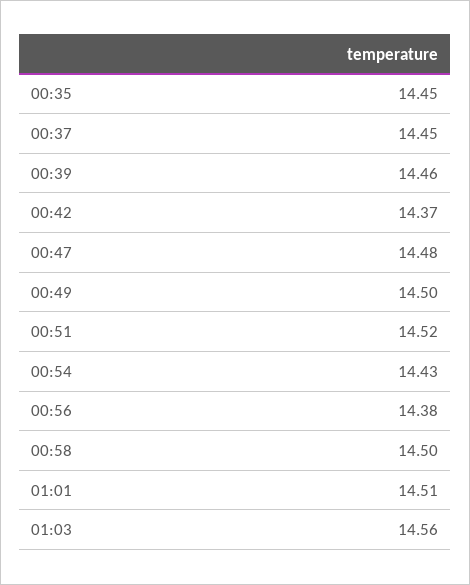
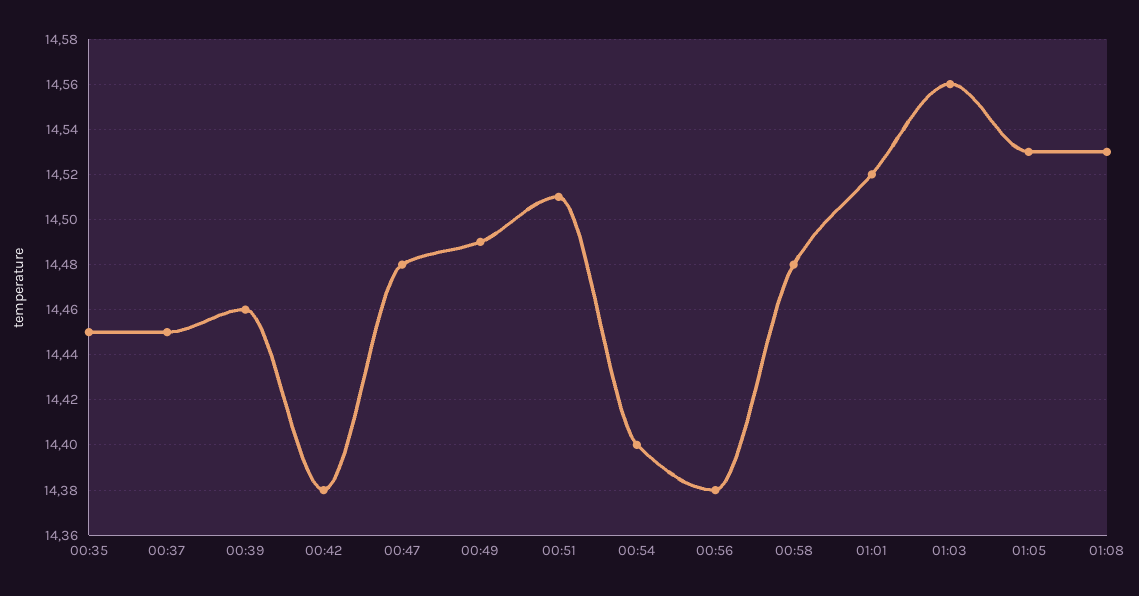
00:42: 14.37 -> 14.38
00:49: 14.5 -> 14.49
00:51: 14.52 -> 14.51
00:54: 14.43 -> 14.4
00:58: 14.5 -> 14.48
01:01: 14.51 -> 14.52
01:05: none -> 14.53
01:08: none -> 14.53

